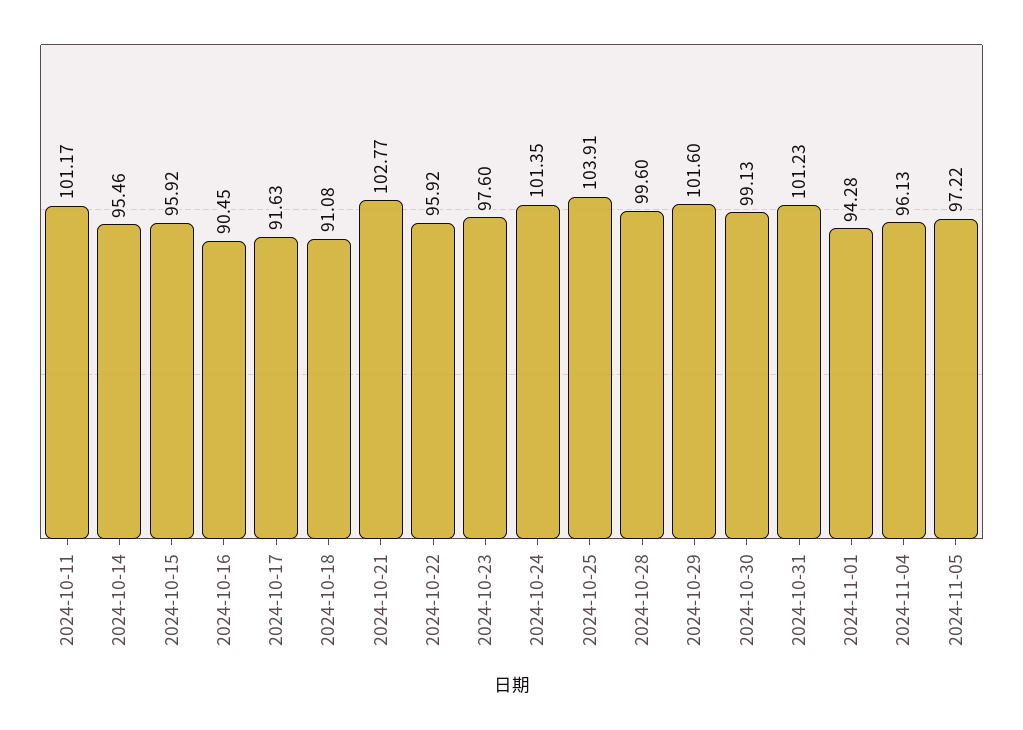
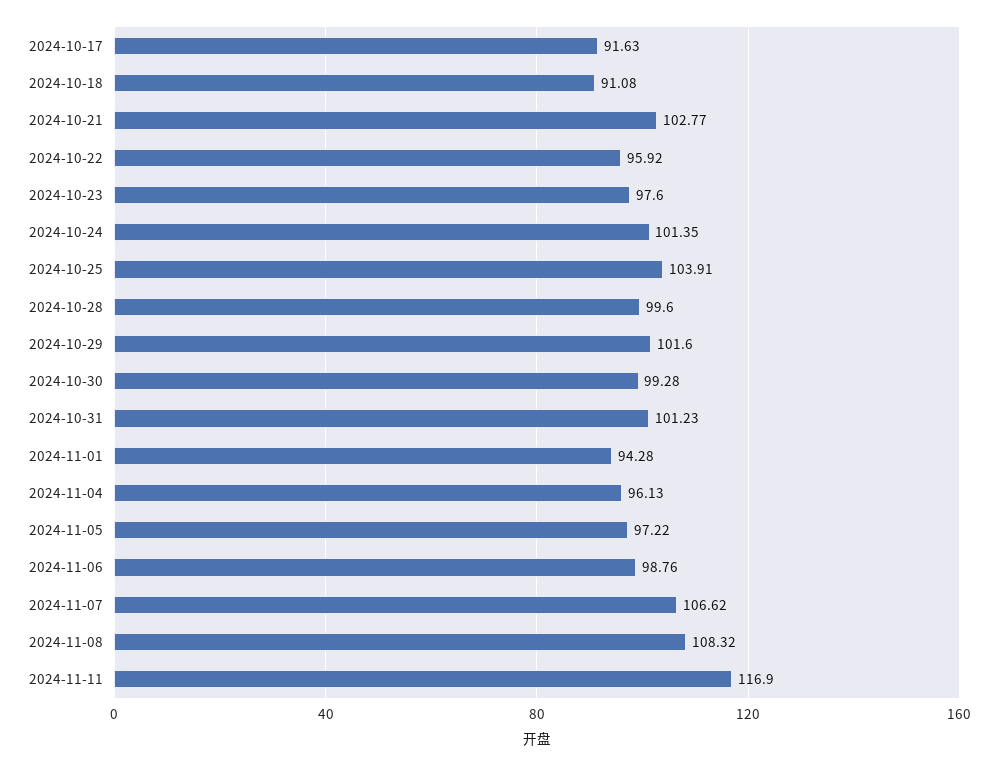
2024-10-11: 101.17 -> none
2024-10-14: 95.46 -> none
2024-10-15: 95.92 -> none
2024-10-16: 90.45 -> none
2024-10-30: 99.13 -> 99.28
2024-11-06: none -> 98.76
2024-11-07: none -> 106.62
2024-11-08: none -> 108.32
2024-11-11: none -> 116.9

